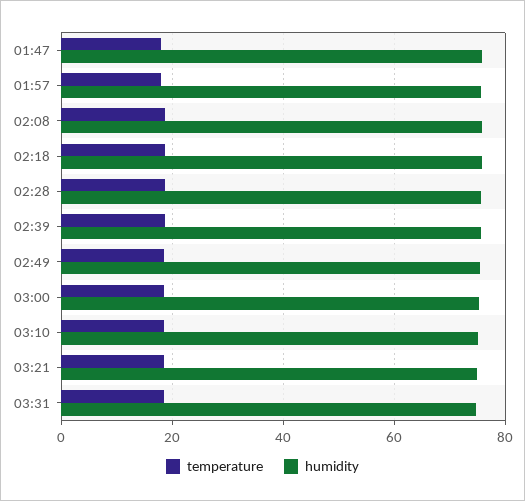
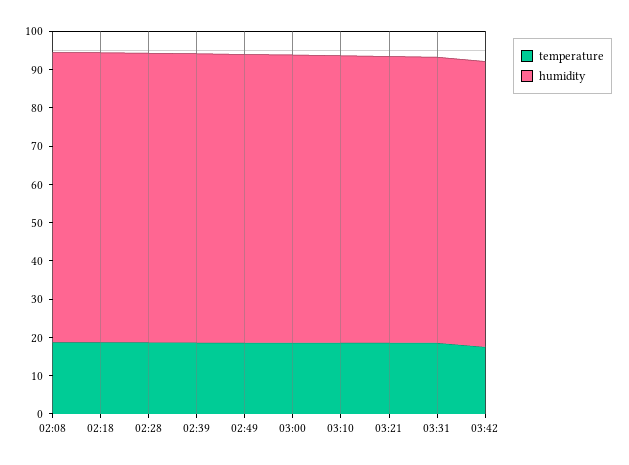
temperature, 01:47: 18 -> none
humidity, 01:47: 76 -> none
temperature, 01:57: 18 -> none
humidity, 01:57: 76 -> none
temperature, 03:42: none -> 17.5
humidity, 03:42: none -> 75

